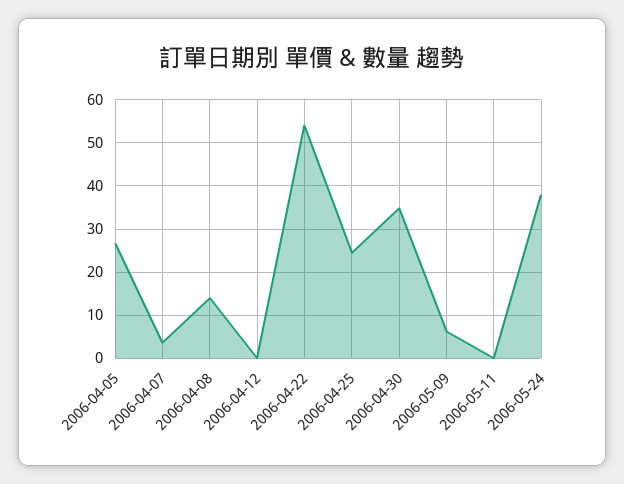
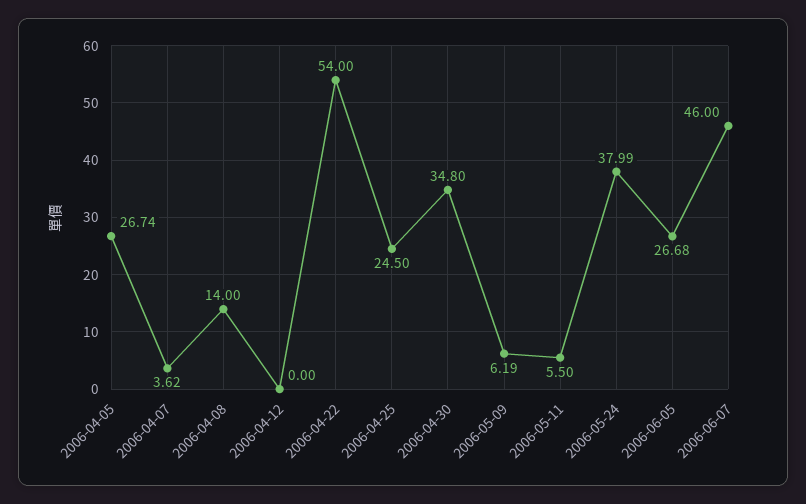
2006-05-11: 0 -> 5.5
2006-06-05: none -> 26.68
2006-06-07: none -> 46

